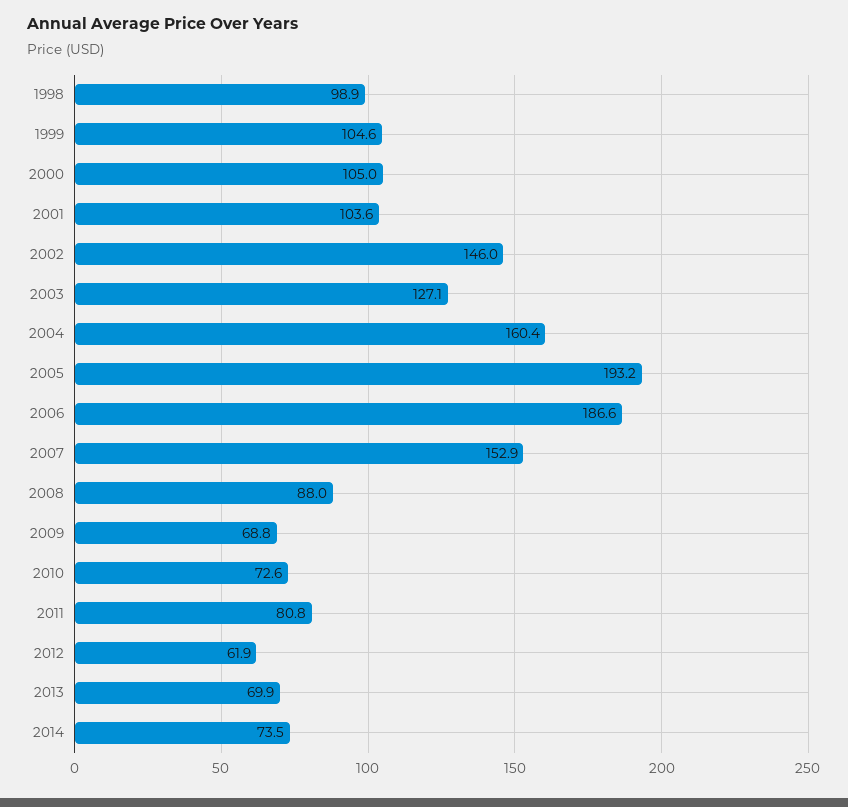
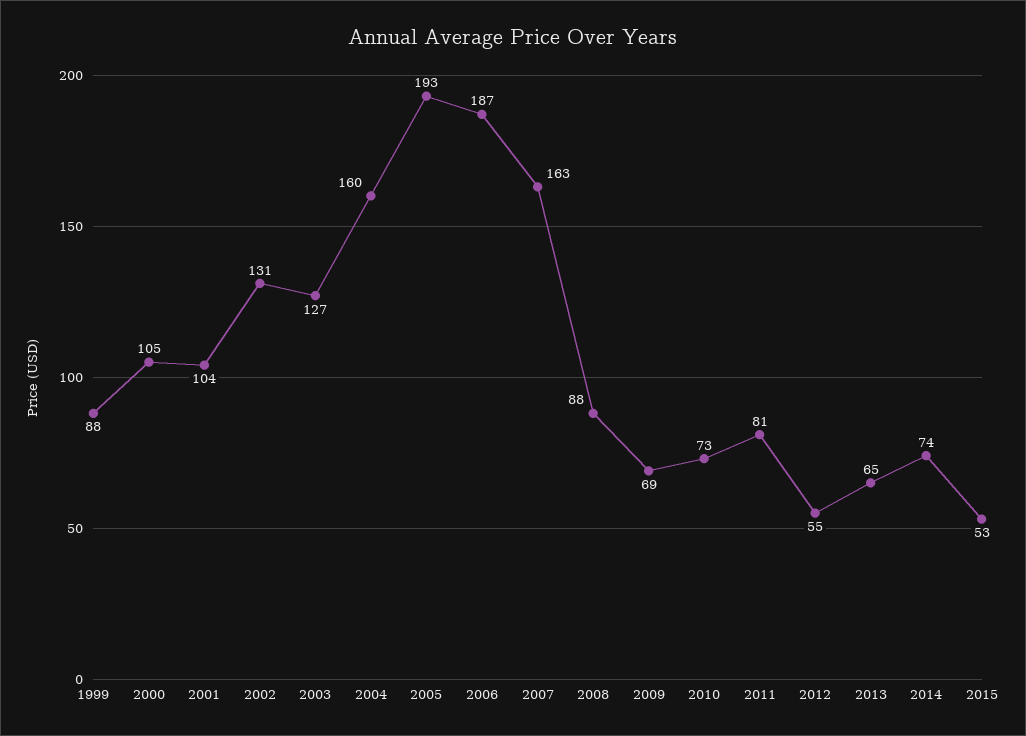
1998: 98.9 -> none
1999: 104.6 -> 88
2002: 146 -> 131
2007: 152.9 -> 163
2012: 61.9 -> 55
2013: 69.9 -> 65
2015: none -> 53

